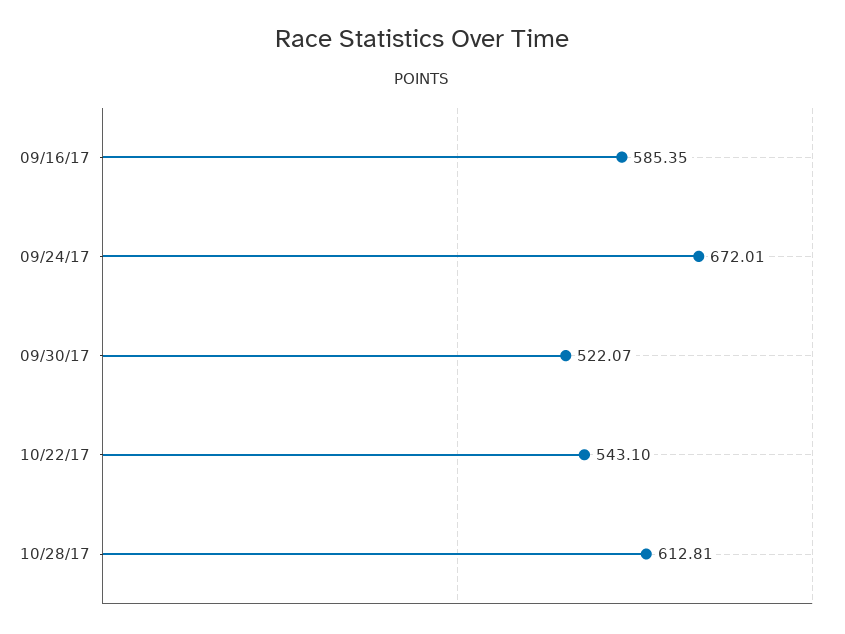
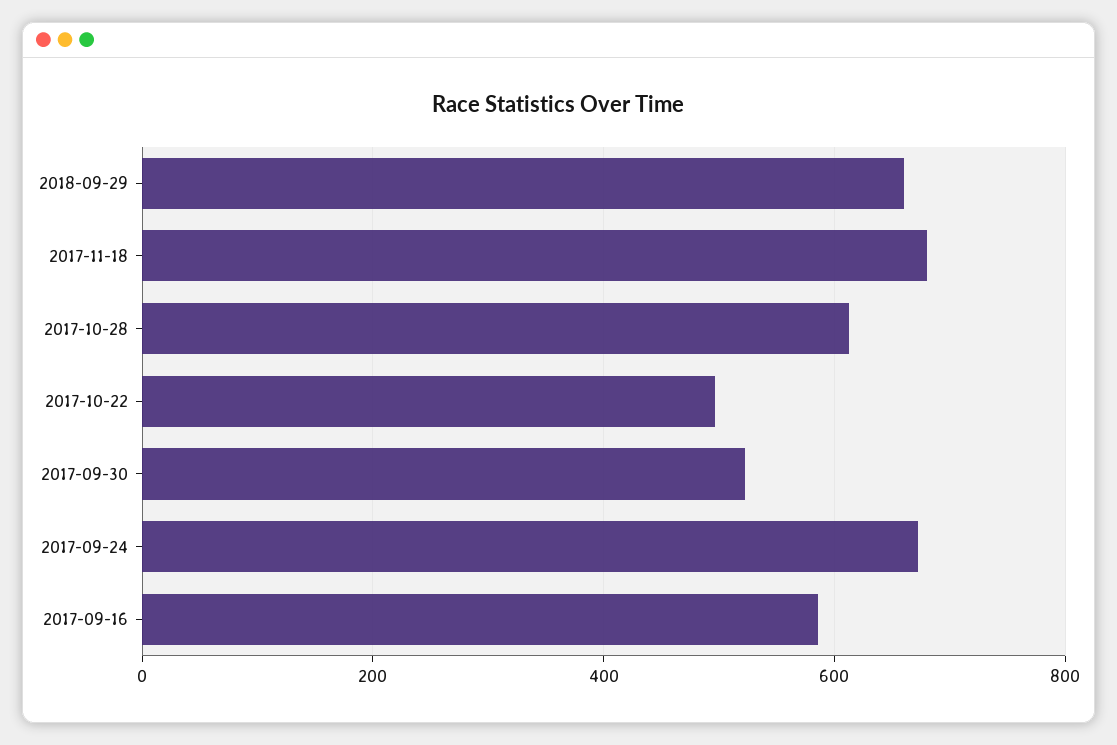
10/22/17: 543.1 -> 500
2018-09-29: none -> 660
2017-11-18: none -> 680

